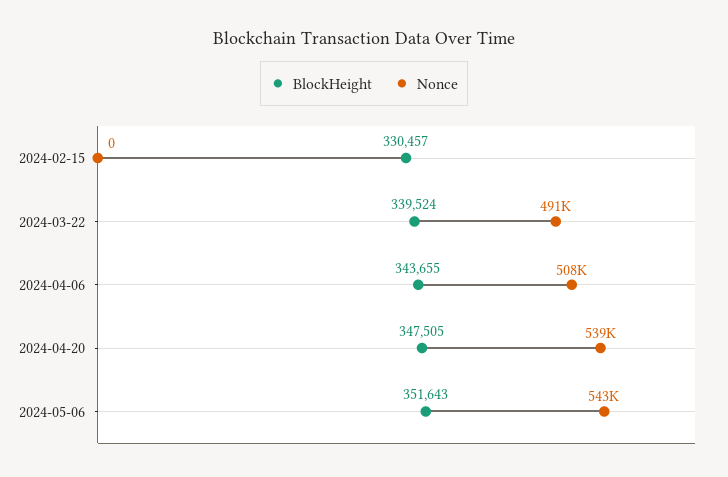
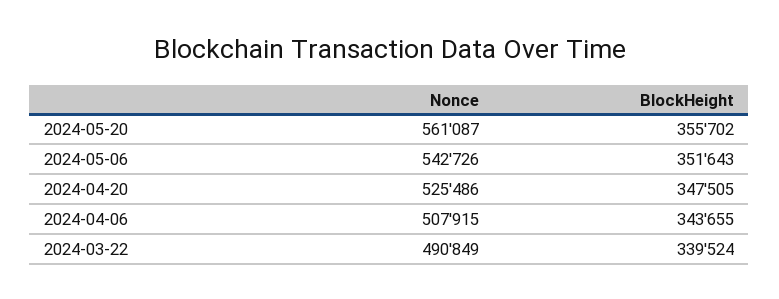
BlockHeight, 2024-02-15: 330457 -> none
Nonce, 2024-02-15: 0 -> none
Nonce, 2024-04-20: 539000 -> 525486
Nonce, 2024-05-20: none -> 561087
BlockHeight, 2024-05-20: none -> 355702

